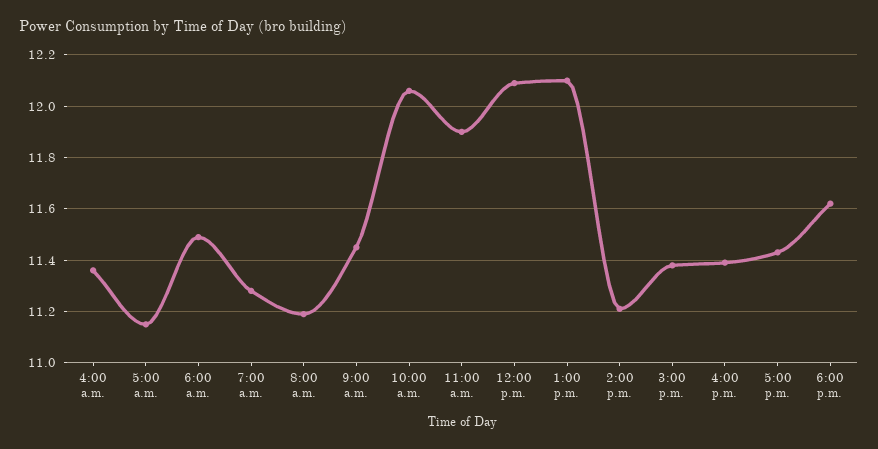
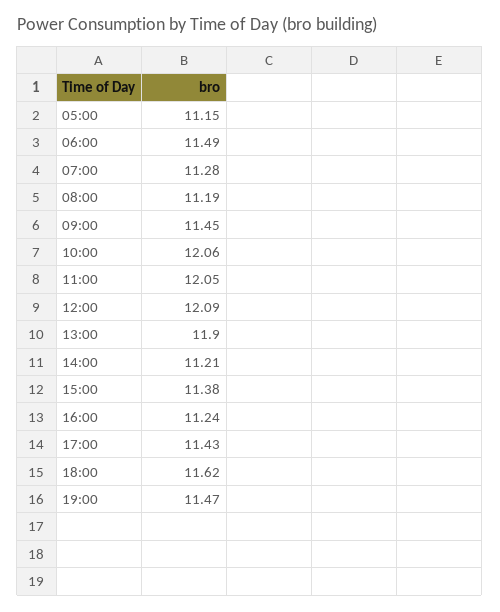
4:00 a.m.: 11.35 -> none
11:00 a.m.: 11.9 -> 12.05
1:00 p.m.: 12.1 -> 11.9
4:00 p.m.: 11.4 -> 11.24
19:00: none -> 11.47

